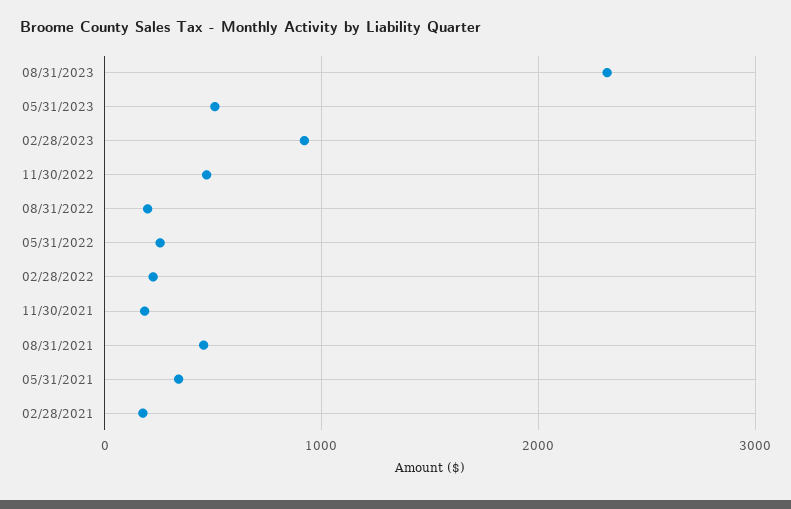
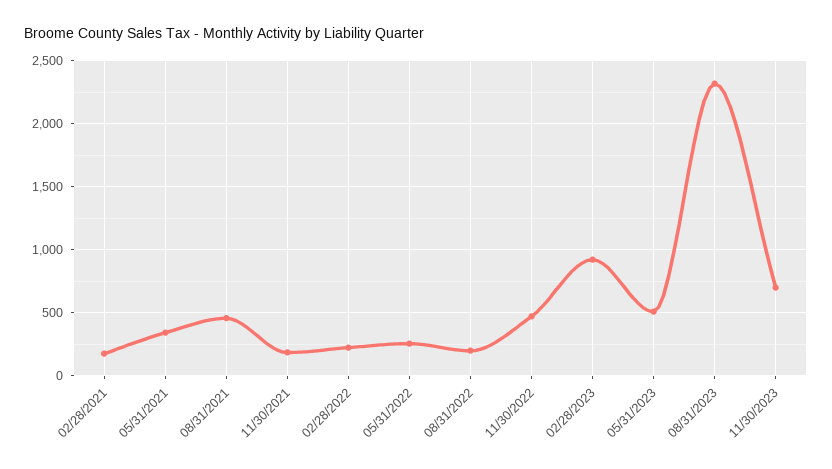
11/30/2023: none -> 700

